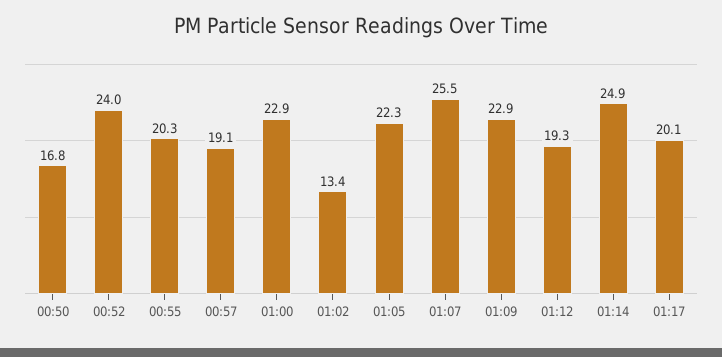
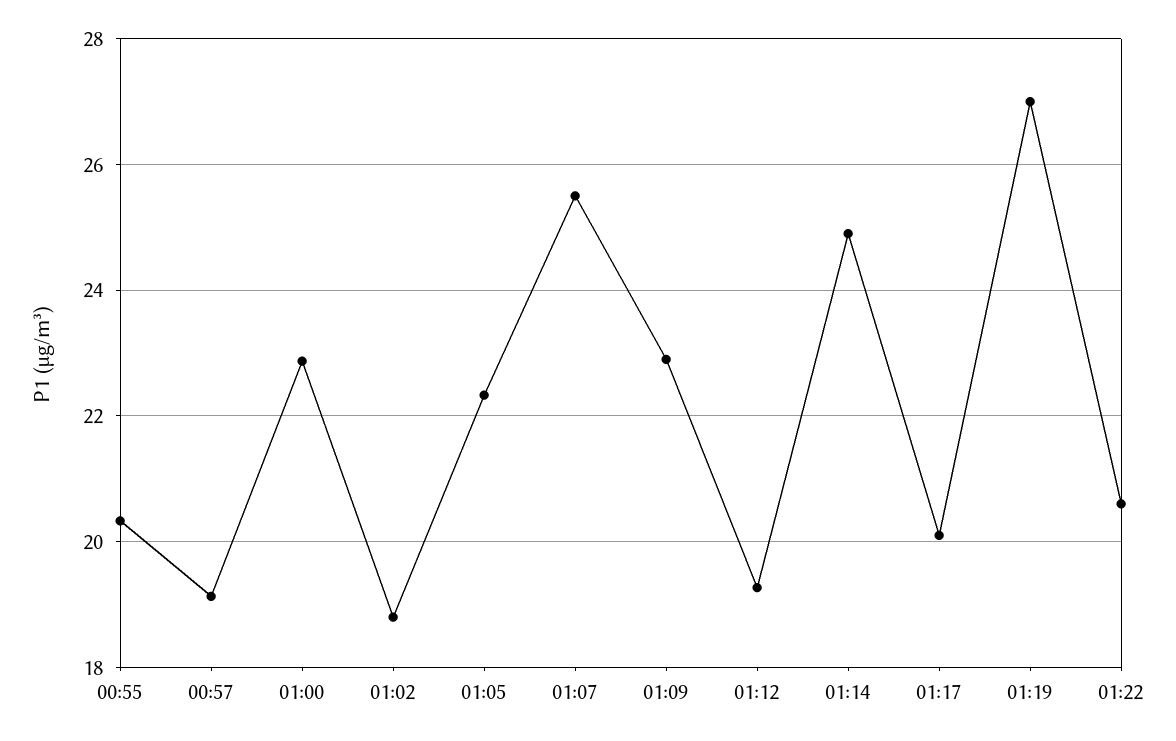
00:50: 16.8 -> none
00:52: 24 -> none
01:02: 13.4 -> 18.8
01:19: none -> 27
01:22: none -> 20.6

